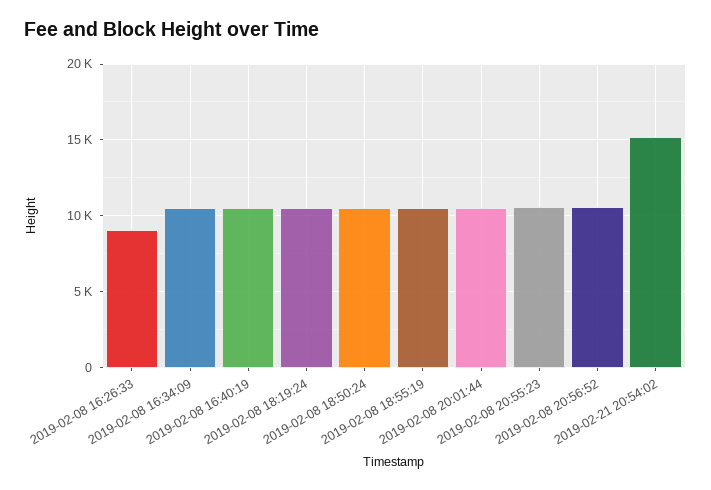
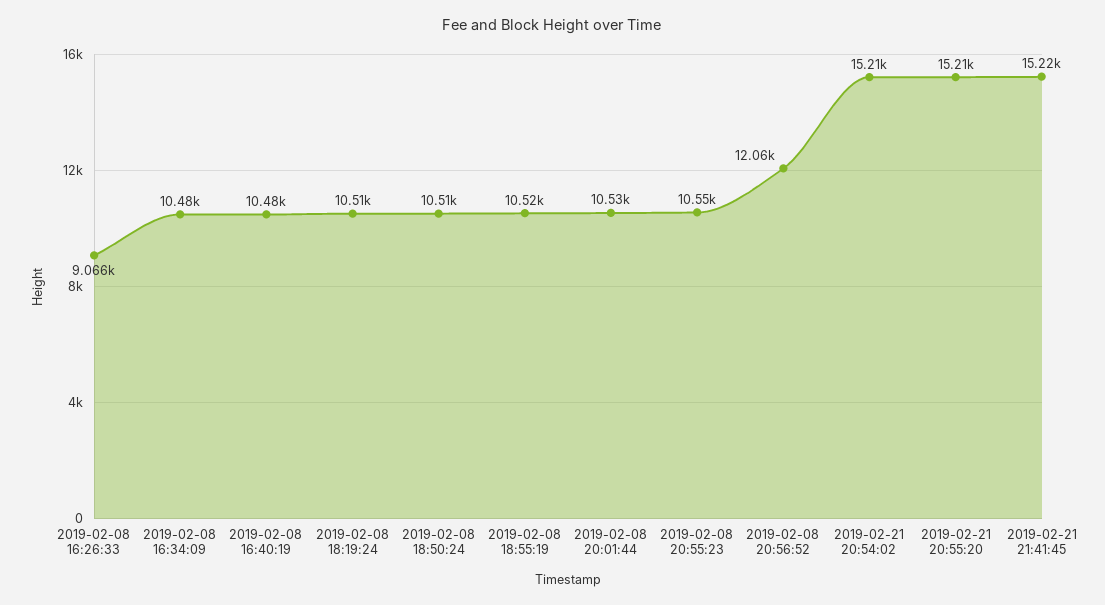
2019-02-08 20:56:52: 10500 -> 12060
2019-02-21 20:55:20: none -> 15210
2019-02-21 21:41:45: none -> 15220

